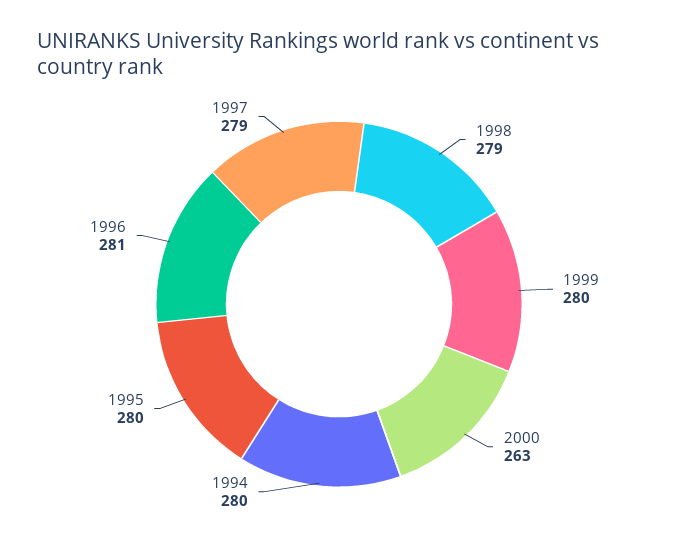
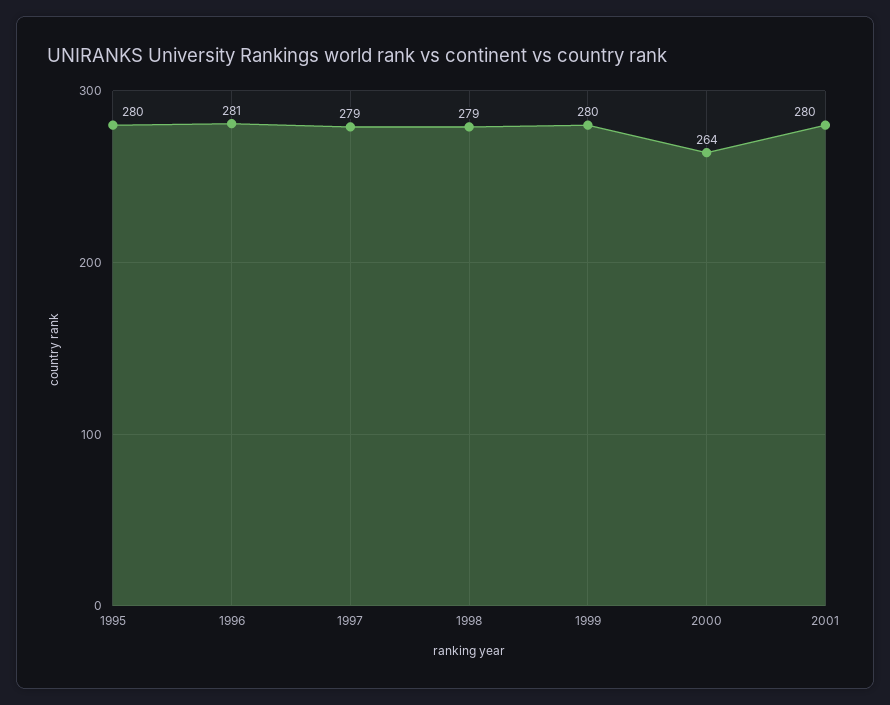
2000: 263 -> 264
1994: 280 -> none
2001: none -> 280

